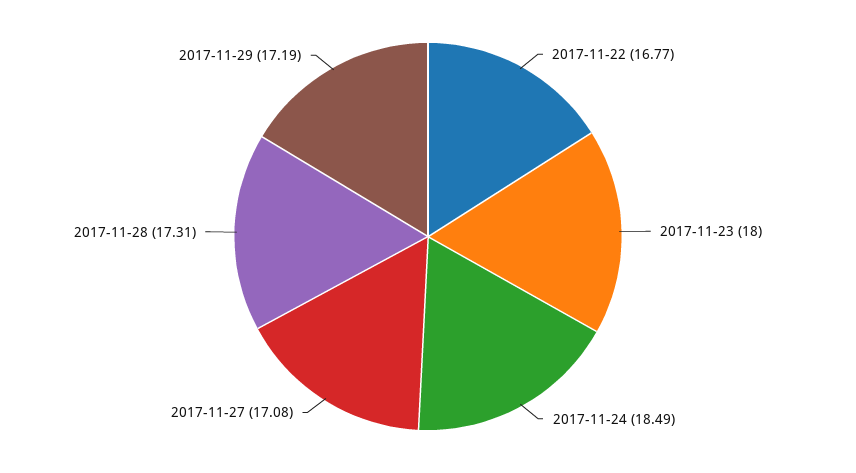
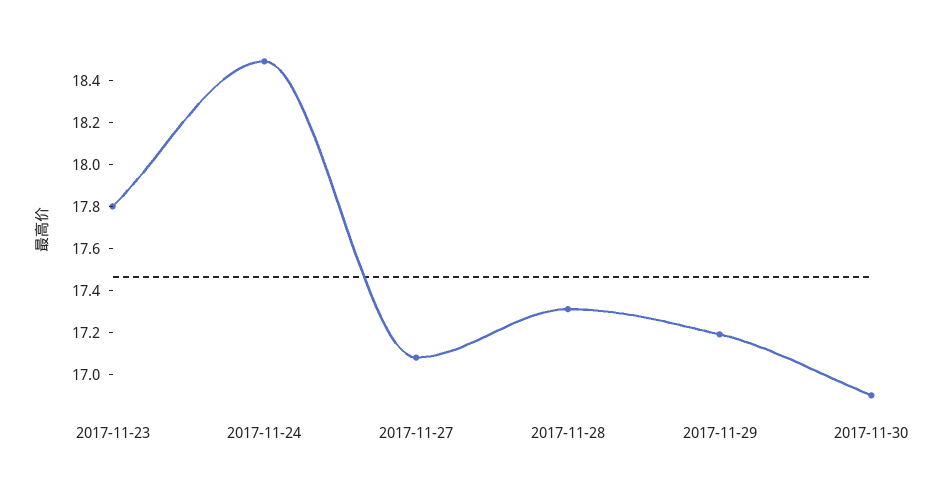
2017-11-22: 16.77 -> none
2017-11-23: 18 -> 17.8
2017-11-30: none -> 16.9

